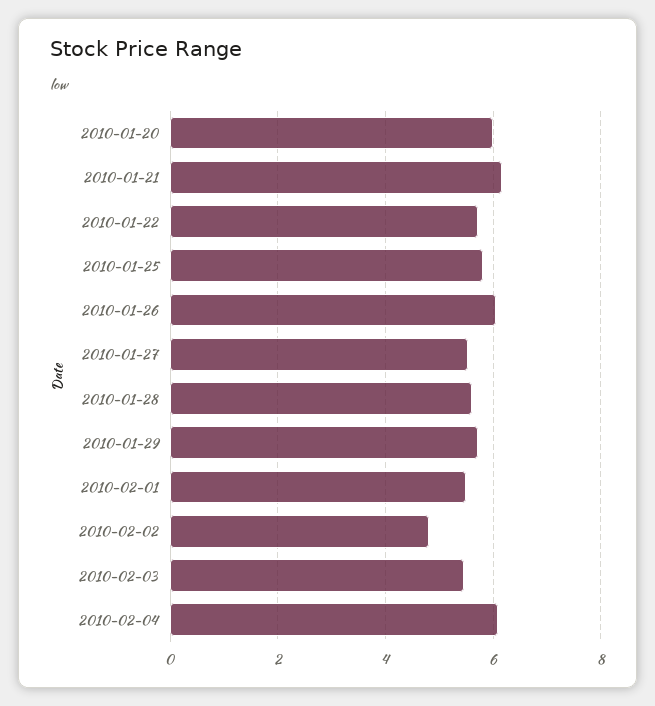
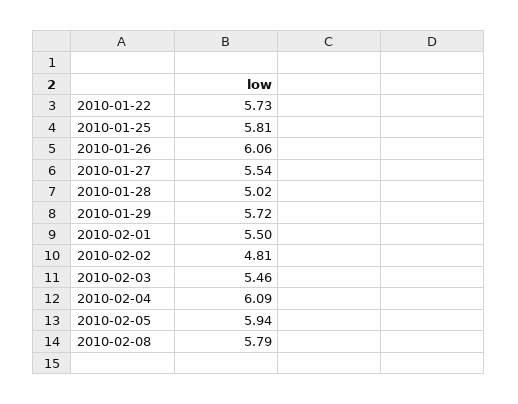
2010-01-20: 6 -> none
2010-01-21: 6.2 -> none
2010-01-28: 5.6 -> 5.02
2010-02-05: none -> 5.94
2010-02-08: none -> 5.79

